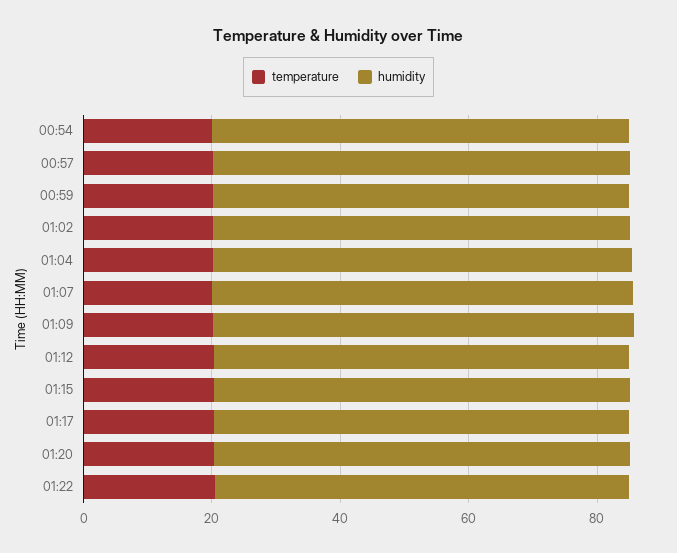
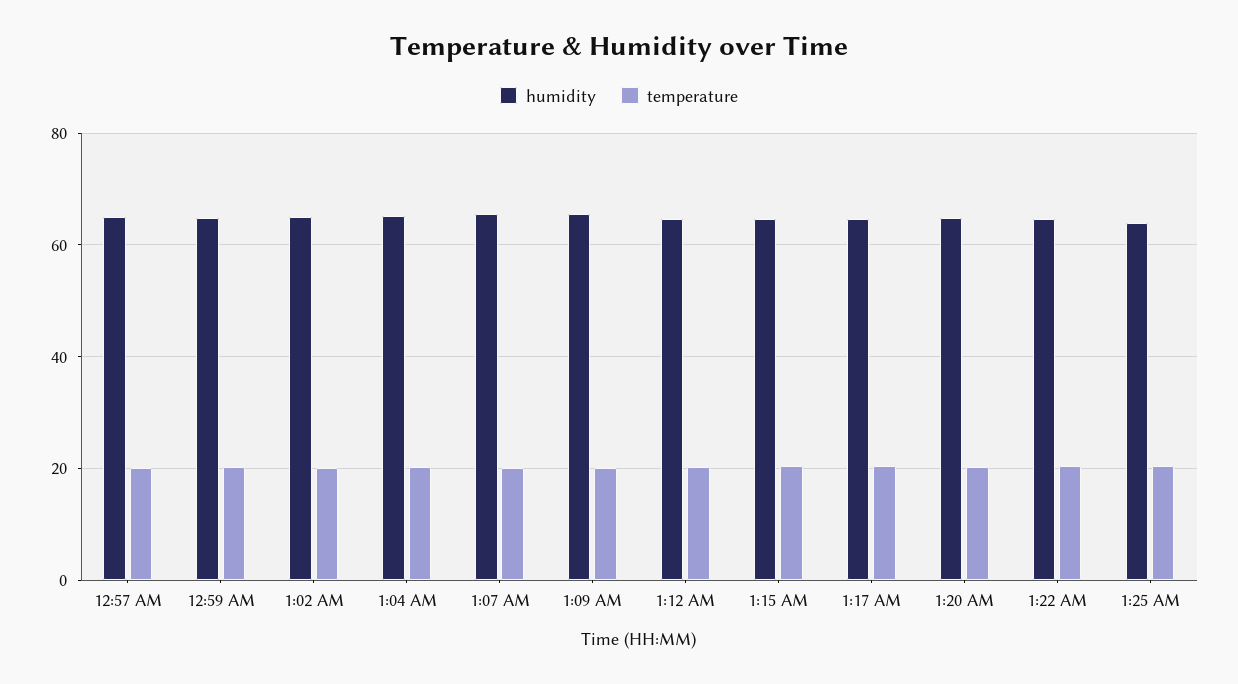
temperature, 00:54: 20 -> none
humidity, 00:54: 65 -> none
humidity, 1:25 AM: none -> 64
temperature, 1:25 AM: none -> 20

